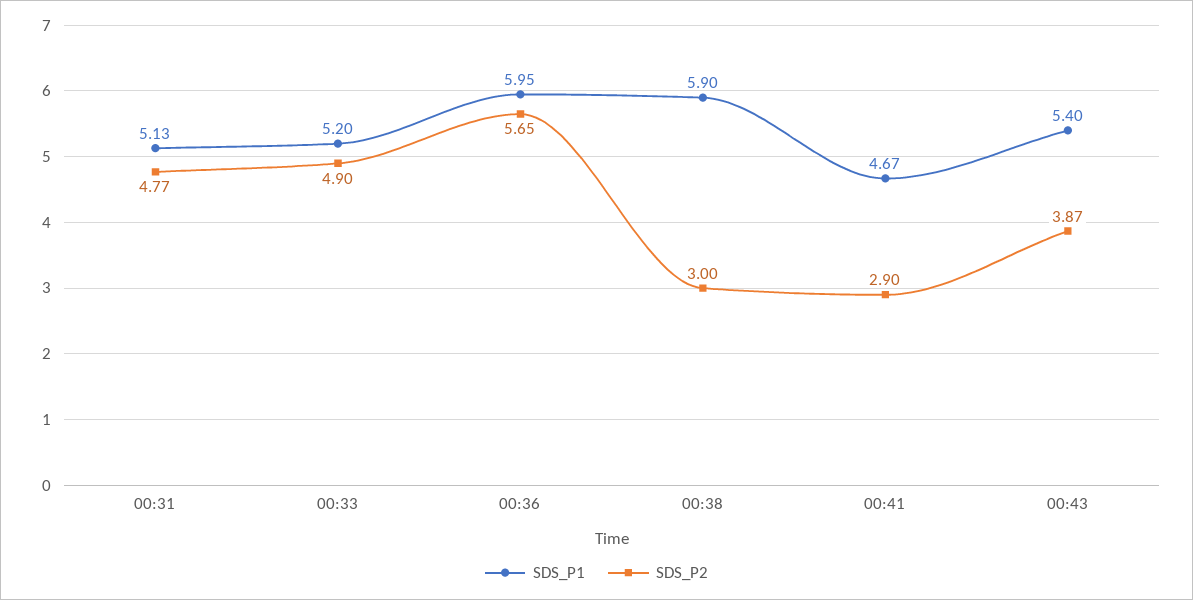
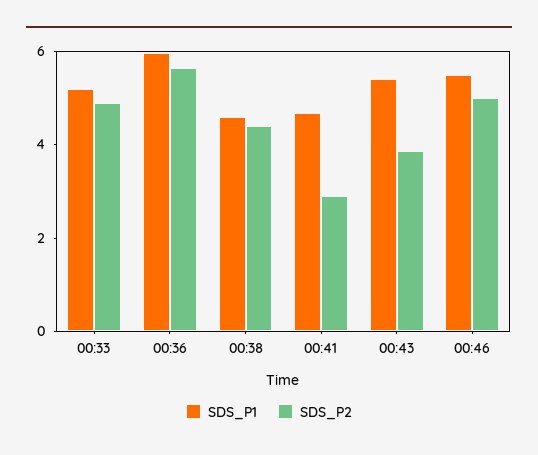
SDS_P1, 00:31: 5.13 -> none
SDS_P2, 00:31: 4.77 -> none
SDS_P1, 00:38: 5.9 -> 4.5
SDS_P2, 00:38: 3 -> 4.5
SDS_P1, 00:46: none -> 5.5
SDS_P2, 00:46: none -> 5

